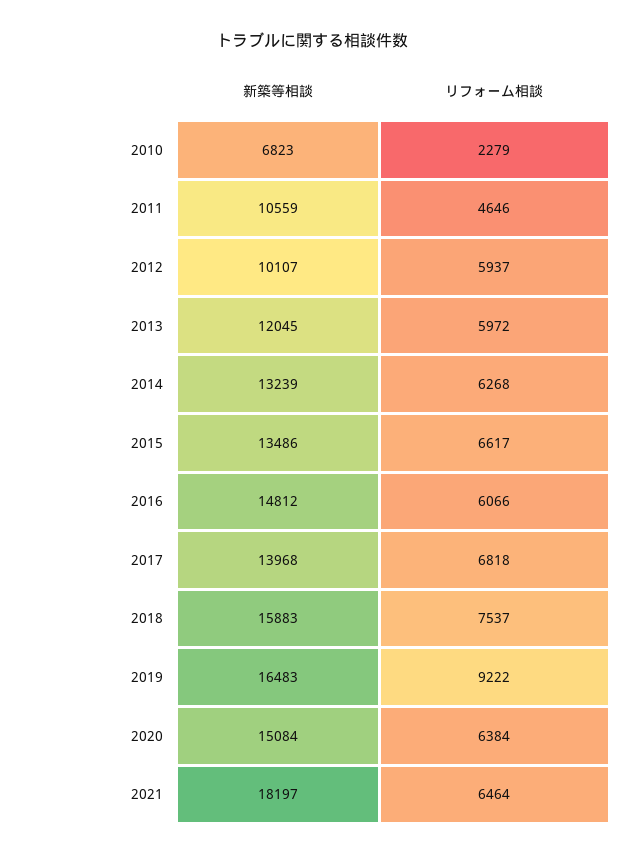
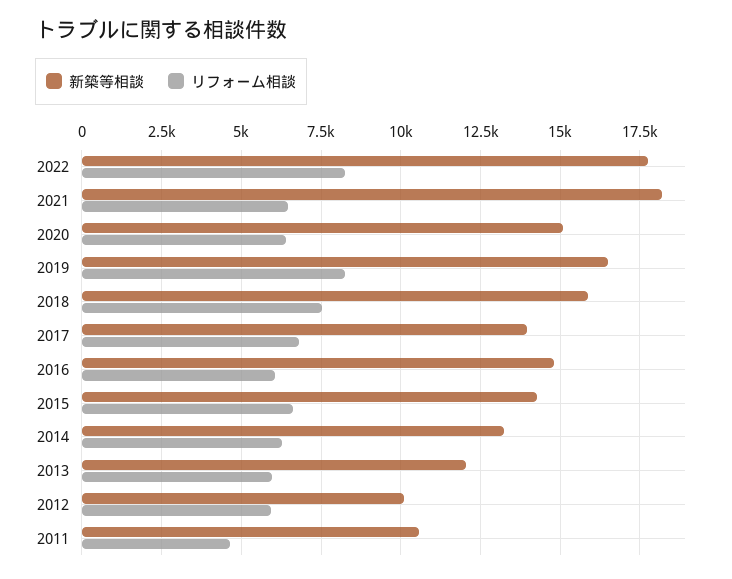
新築等相談, 2010: 6823 -> none
リフォーム相談, 2010: 2279 -> none
新築等相談, 2015: 13486 -> 14250
リフォーム相談, 2019: 9222 -> 8250
新築等相談, 2022: none -> 17750
リフォーム相談, 2022: none -> 8250

